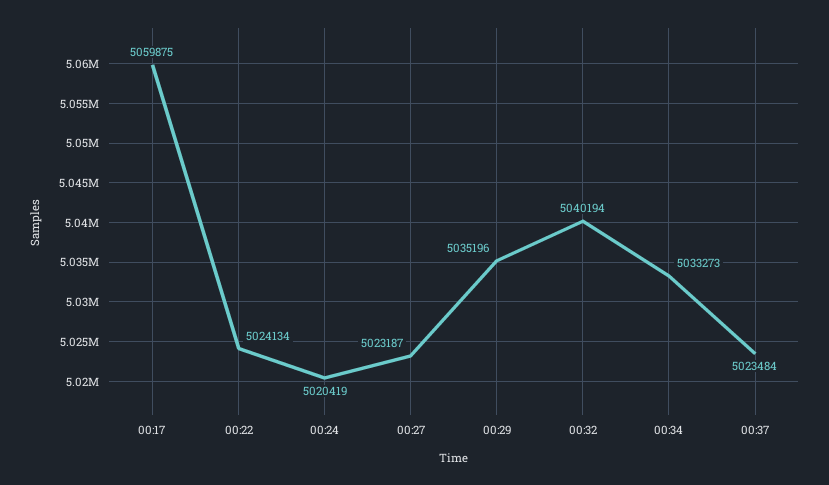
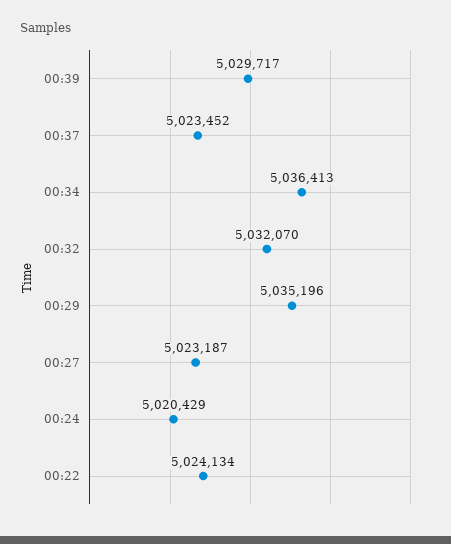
00:17: 5059875 -> none
00:24: 5020419 -> 5020429
00:32: 5040194 -> 5032070
00:34: 5033273 -> 5036413
00:37: 5023484 -> 5023452
00:39: none -> 5029717

